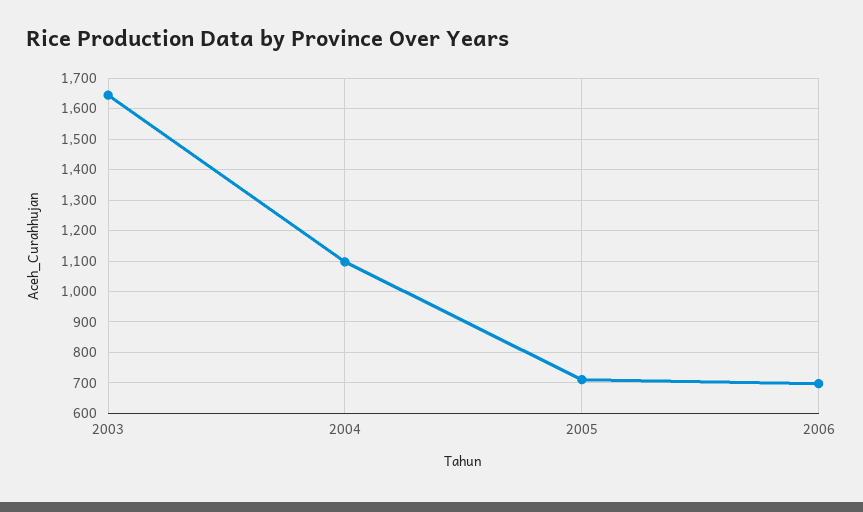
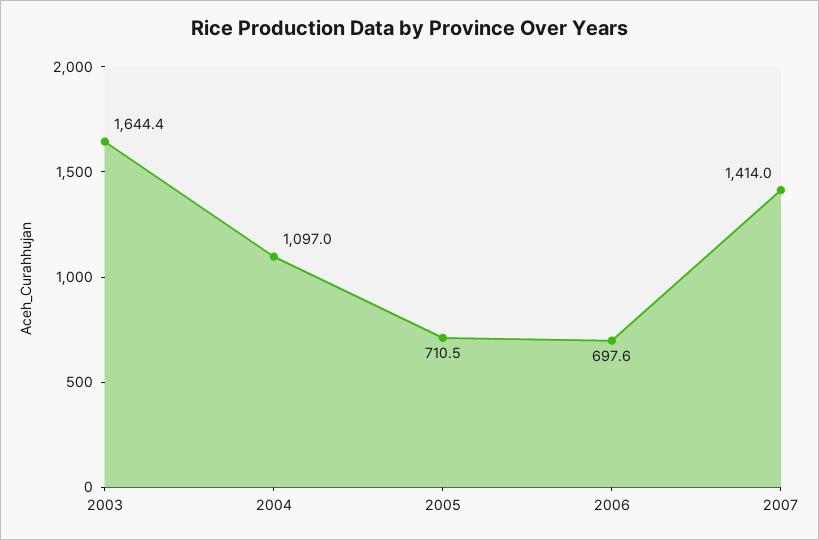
2007: none -> 1414

